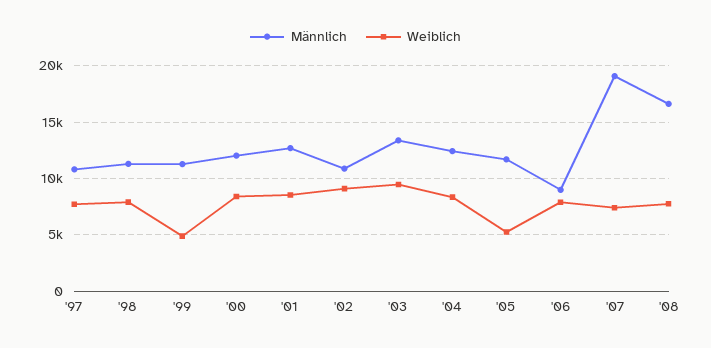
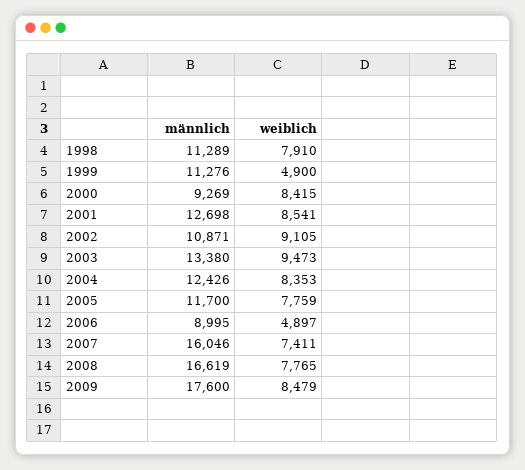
Männlich, '97: 11000 -> none
Weiblich, '97: 8000 -> none
Männlich, '00: 12000 -> 9269
Weiblich, '05: 5000 -> 7759
Weiblich, '06: 8000 -> 4897
Männlich, '07: 19000 -> 16046
Männlich, 2009: none -> 17600
Weiblich, 2009: none -> 8479

